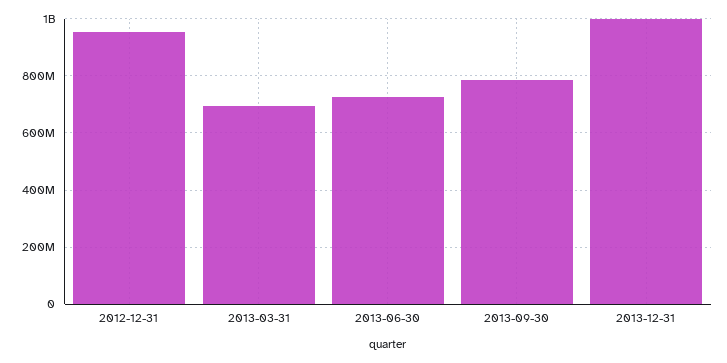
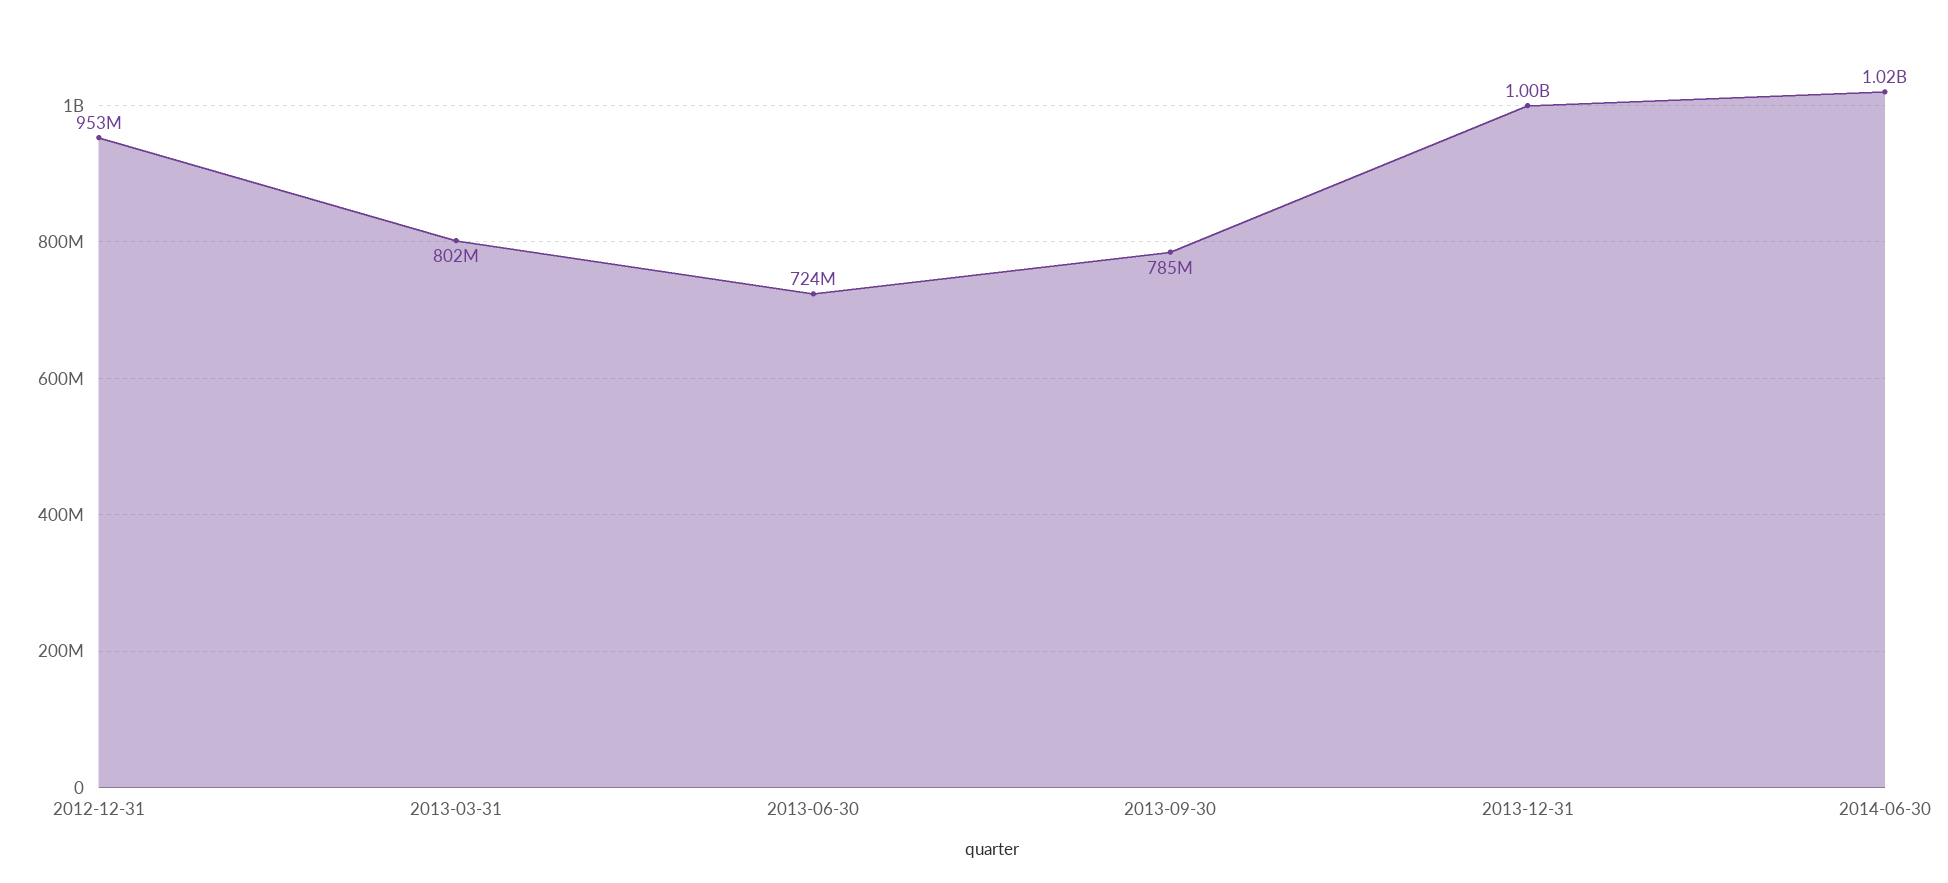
2013-03-31: 700000000 -> 802000000
2014-06-30: none -> 1020000000

